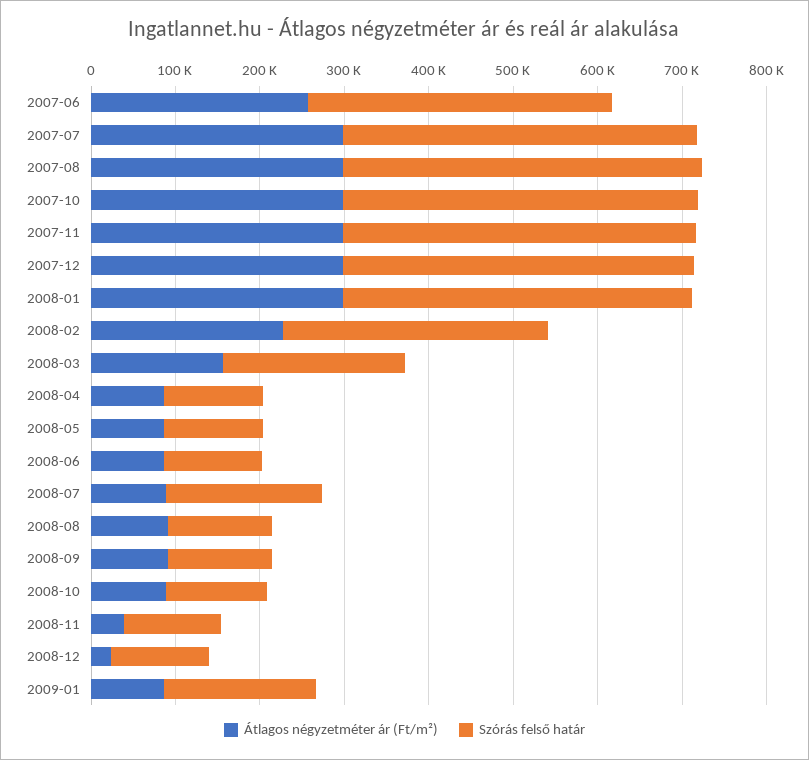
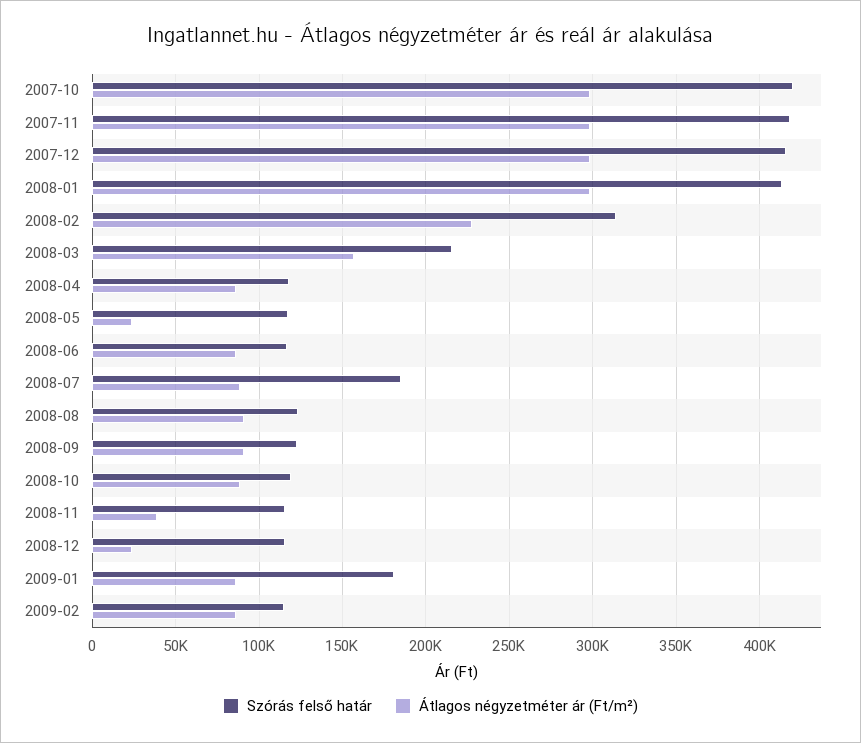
Átlagos négyzetméter ár (Ft/m²), 2007-06: 260000 -> none
Szórás felső határ, 2007-06: 360000 -> none
Átlagos négyzetméter ár (Ft/m²), 2007-07: 300000 -> none
Szórás felső határ, 2007-07: 420000 -> none
Átlagos négyzetméter ár (Ft/m²), 2007-08: 300000 -> none
Szórás felső határ, 2007-08: 420000 -> none
Átlagos négyzetméter ár (Ft/m²), 2008-05: 80000 -> 25000
Szórás felső határ, 2009-02: none -> 115000
Átlagos négyzetméter ár (Ft/m²), 2009-02: none -> 85000

